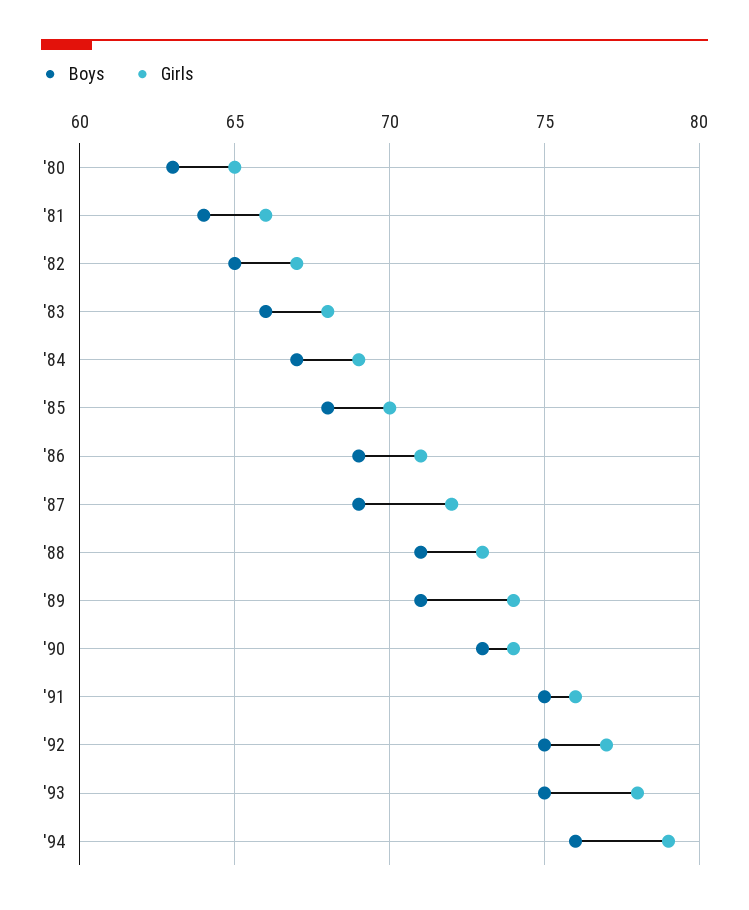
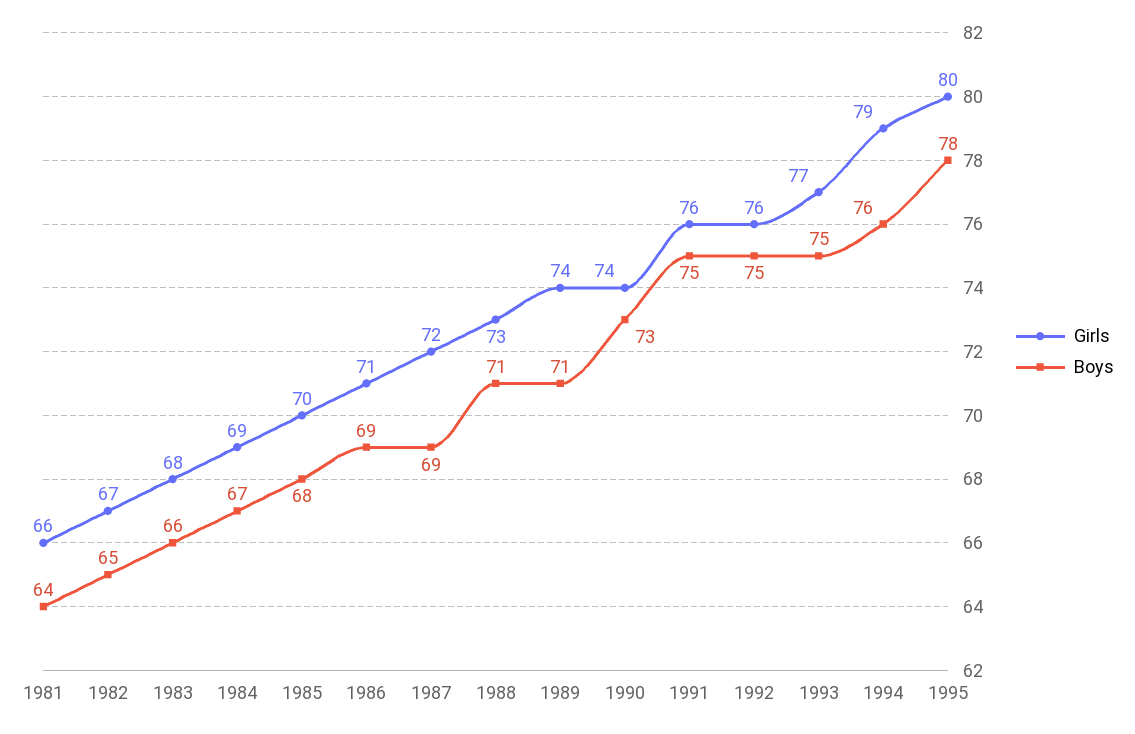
Boys, '80: 63 -> none
Girls, '80: 65 -> none
Girls, '92: 77 -> 76
Girls, '93: 78 -> 77
Girls, 1995: none -> 80
Boys, 1995: none -> 78

